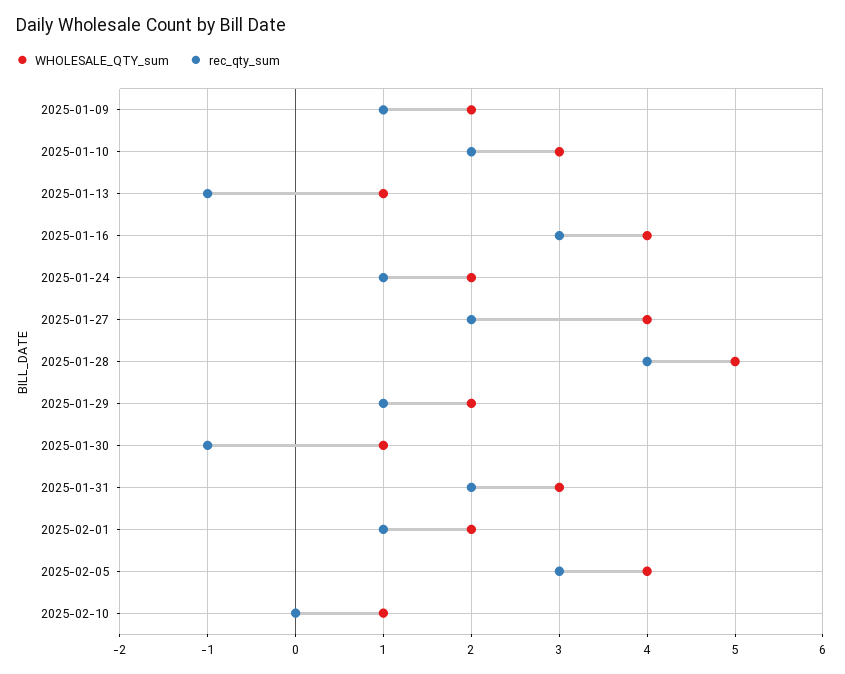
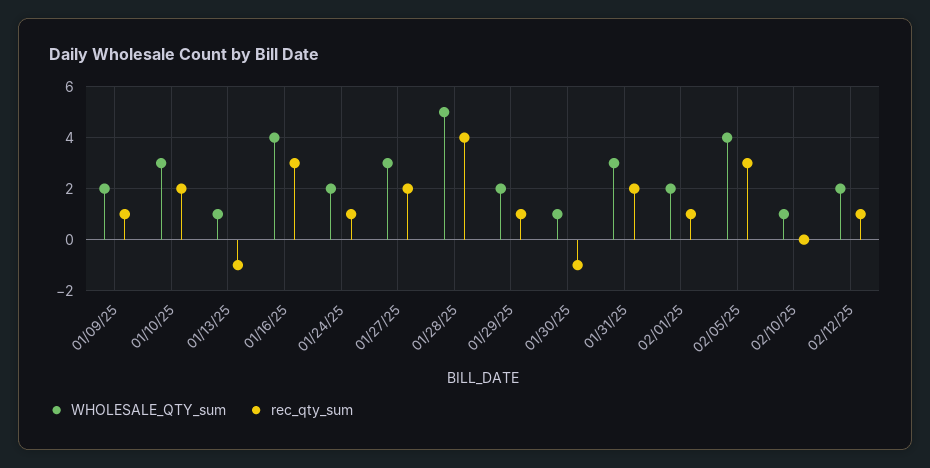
WHOLESALE_QTY_sum, 2025-01-27: 4 -> 3
WHOLESALE_QTY_sum, 02/12/25: none -> 2
rec_qty_sum, 02/12/25: none -> 1

